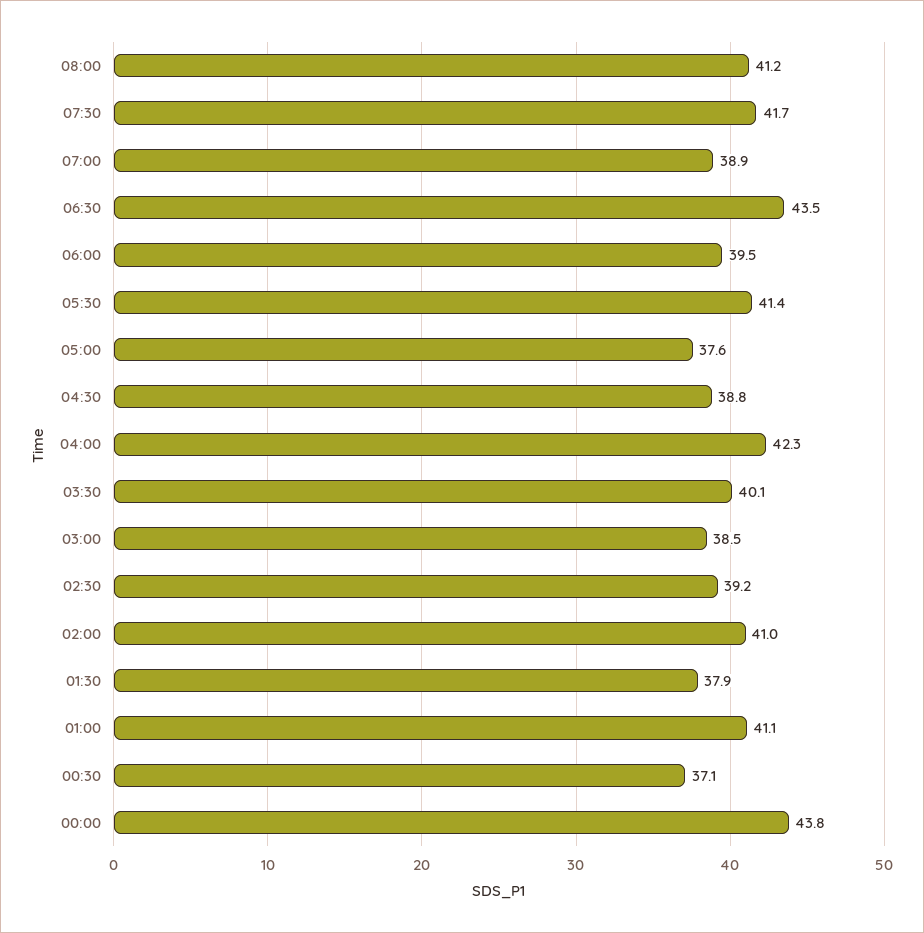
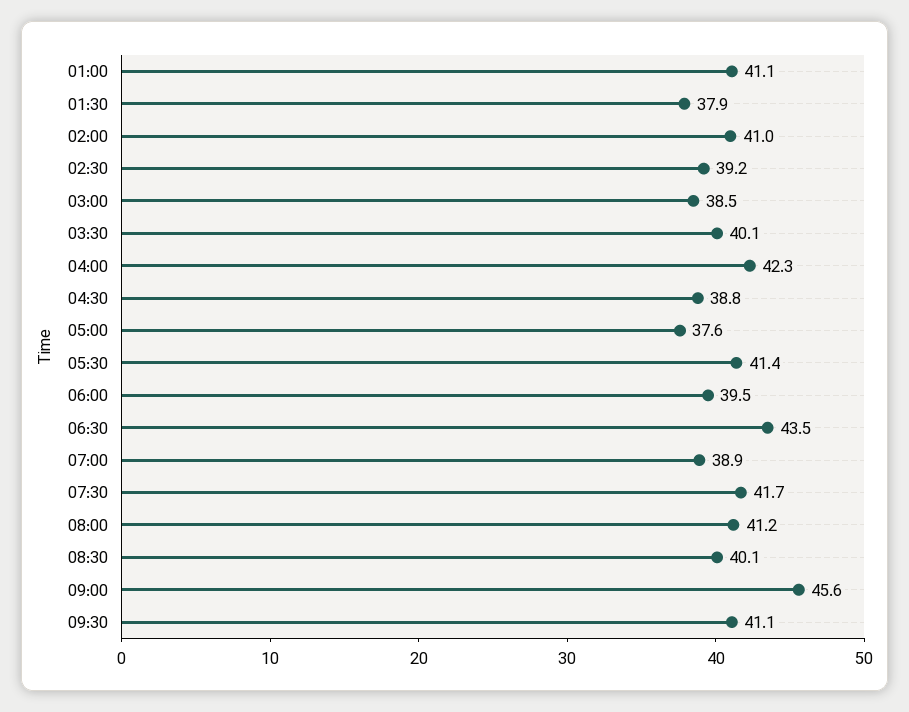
00:30: 37.1 -> none
00:00: 43.8 -> none
08:30: none -> 40.1
09:00: none -> 45.6
09:30: none -> 41.1

